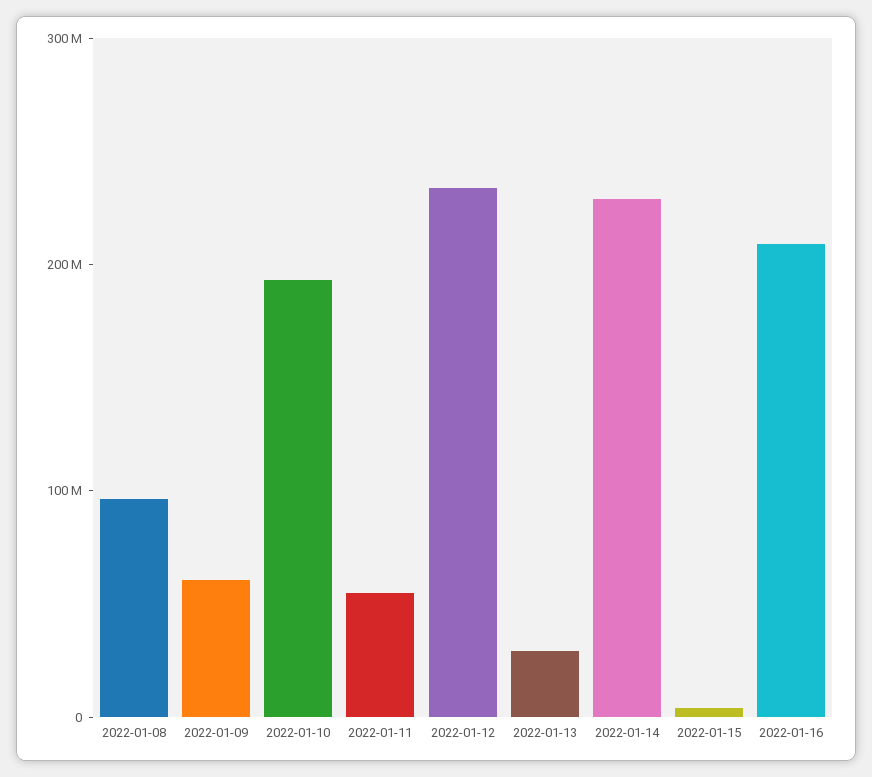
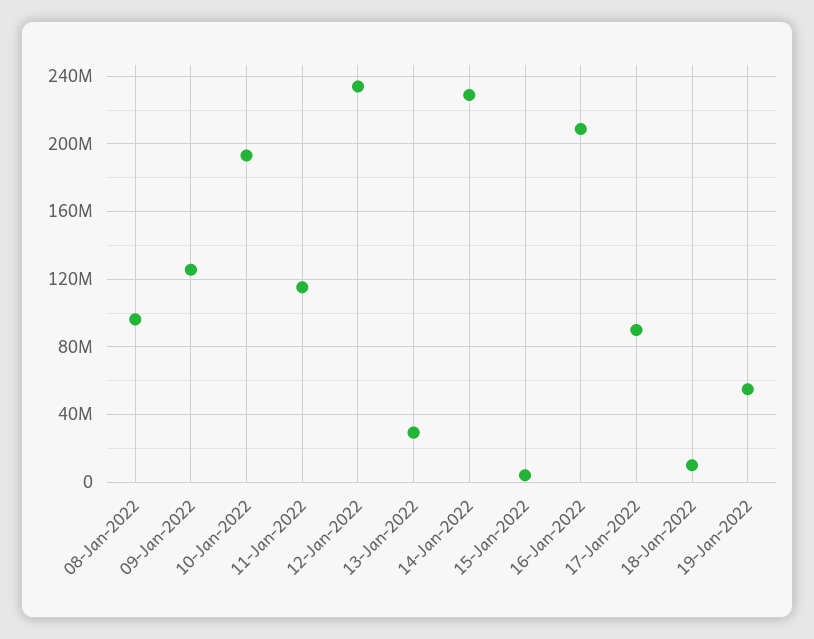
2022-01-09: 60000000 -> 125000000
2022-01-11: 60000000 -> 115000000
17-Jan-2022: none -> 90000000
18-Jan-2022: none -> 10000000
19-Jan-2022: none -> 55000000

